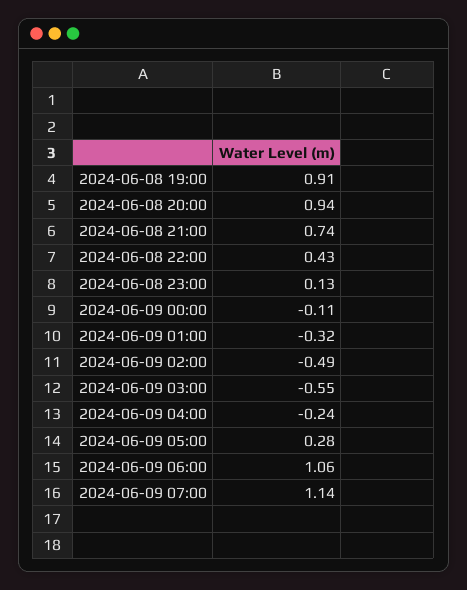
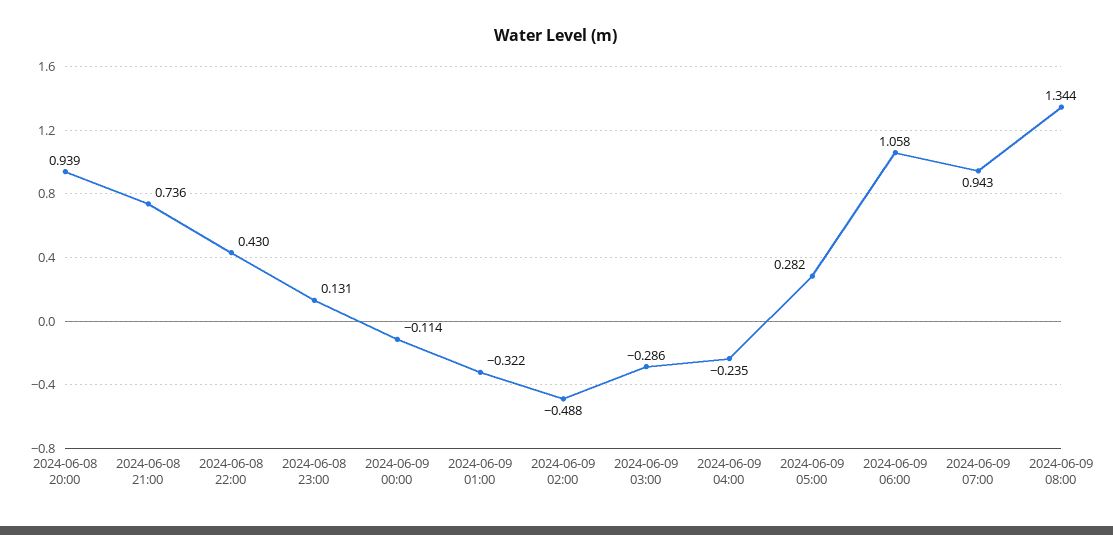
2024-06-08 19:00: 0.91 -> none
2024-06-09 03:00: -0.55 -> -0.286
2024-06-09 07:00: 1.14 -> 0.943
2024-06-09 08:00: none -> 1.344

